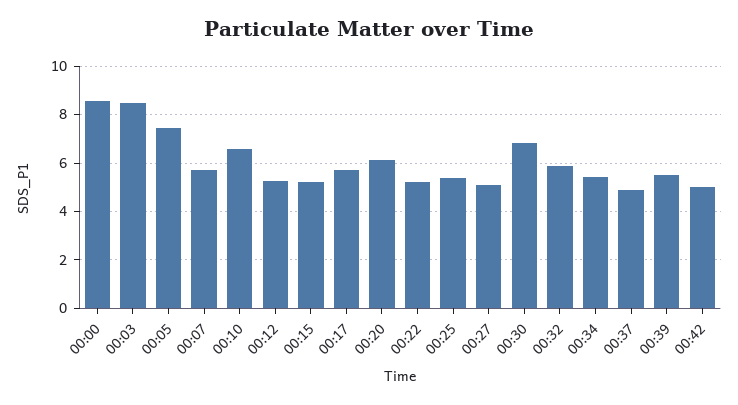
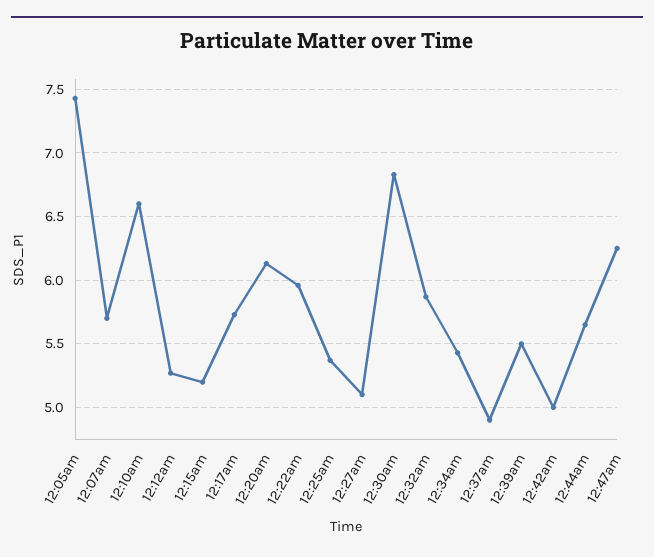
00:00: 8.5 -> none
00:03: 8.5 -> none
00:22: 5.25 -> 5.95
12:44am: none -> 5.65
12:47am: none -> 6.25

